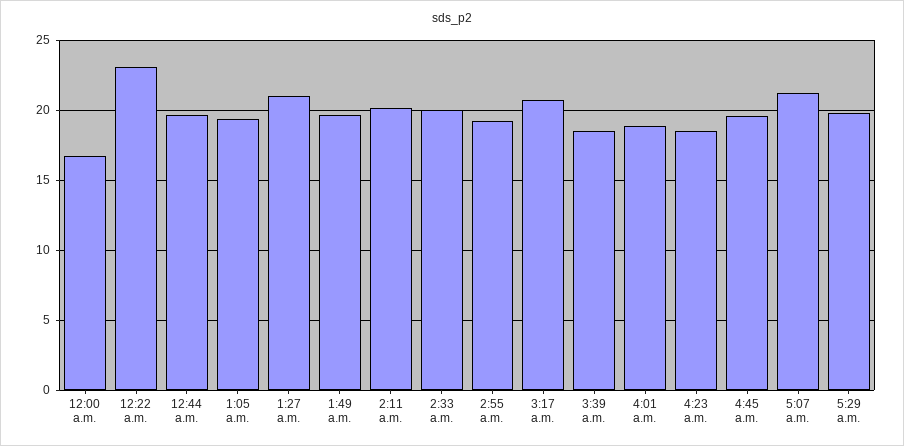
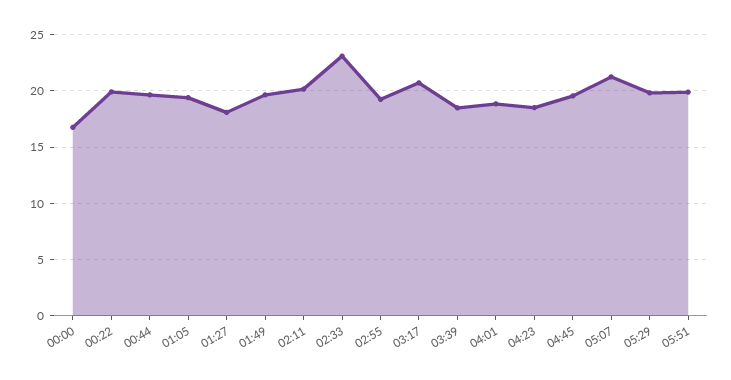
12:22 a.m.: 23 -> 20
1:27 a.m.: 21 -> 18
2:33 a.m.: 20 -> 23
05:51: none -> 20

